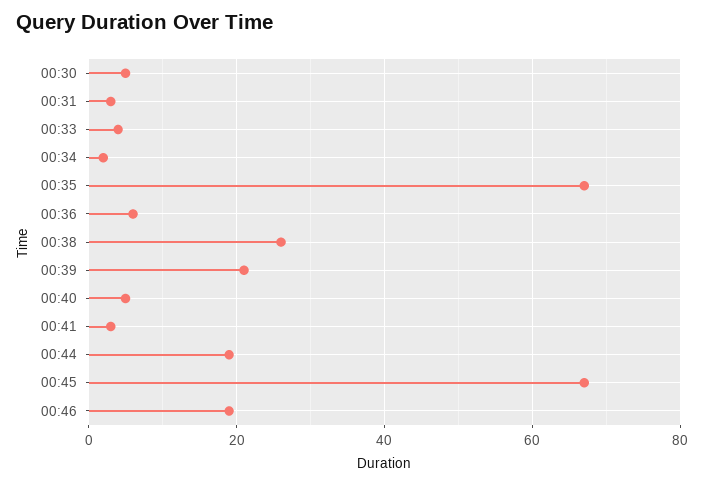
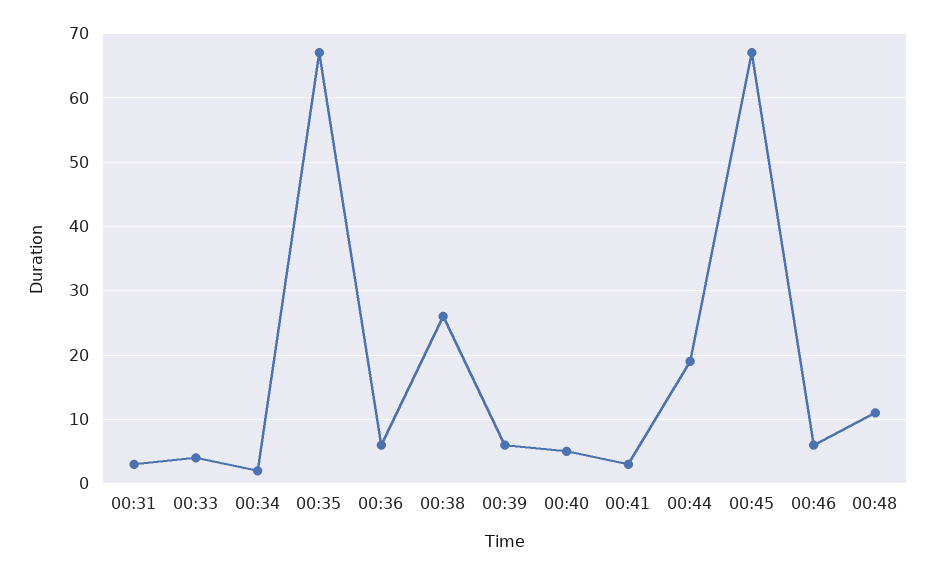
00:30: 5 -> none
00:39: 20 -> 6
00:46: 20 -> 6
00:48: none -> 11

